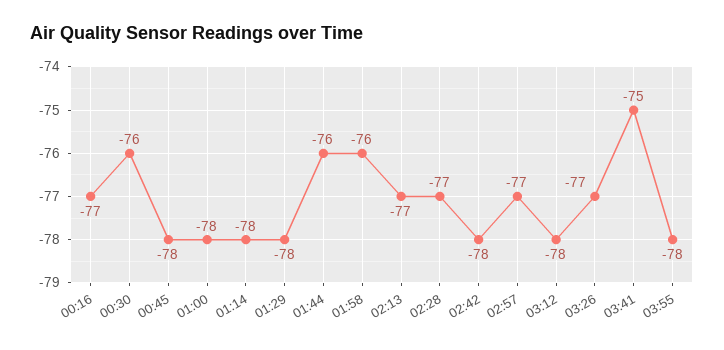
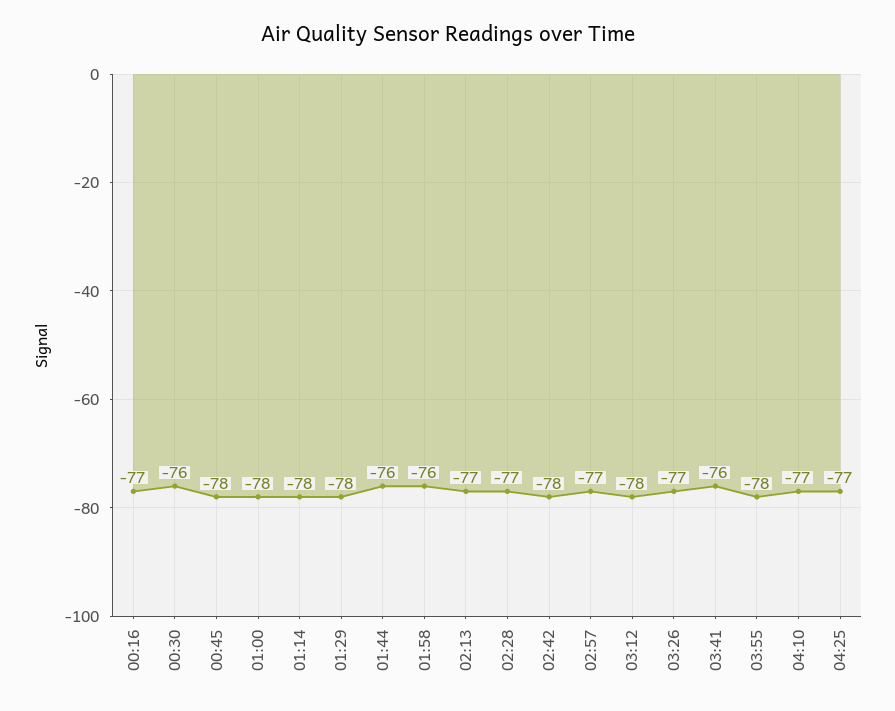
03:41: -75 -> -76
04:10: none -> -77
04:25: none -> -77

